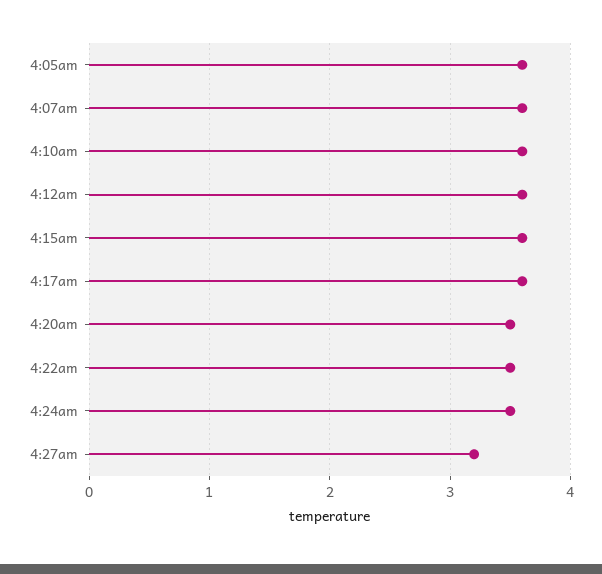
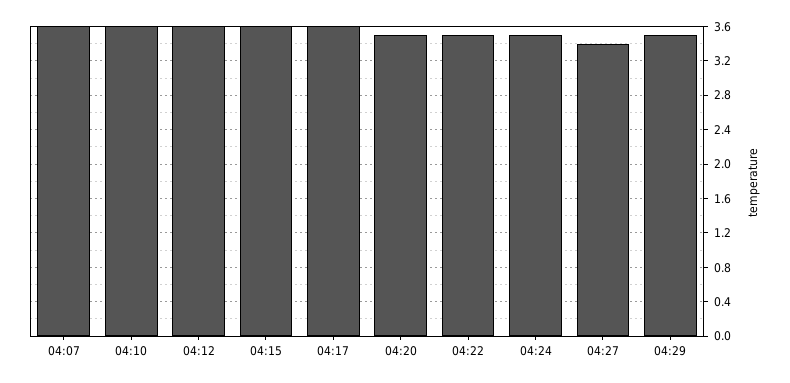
4:05am: 3.6 -> none
4:27am: 3.2 -> 3.4
04:29: none -> 3.5

